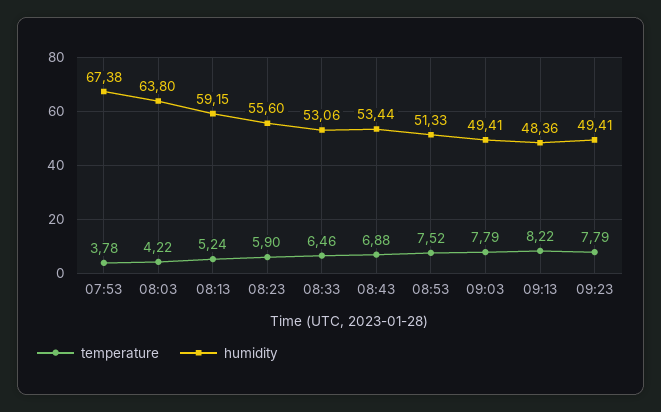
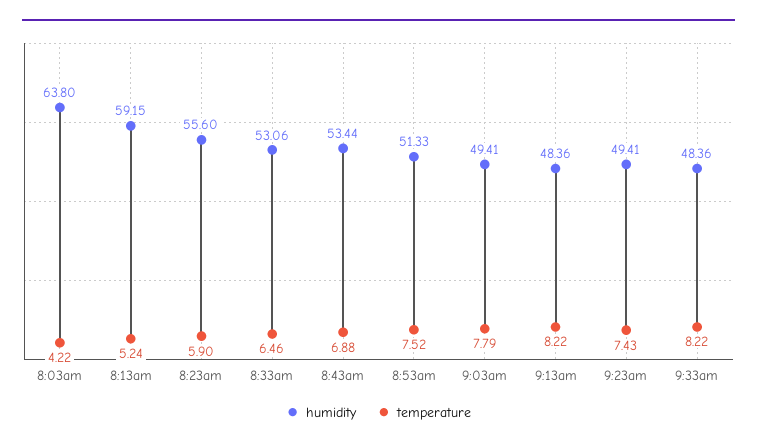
temperature, 07:53: 3.78 -> none
humidity, 07:53: 67.38 -> none
temperature, 09:23: 7.79 -> 7.43
humidity, 9:33am: none -> 48.36
temperature, 9:33am: none -> 8.22

